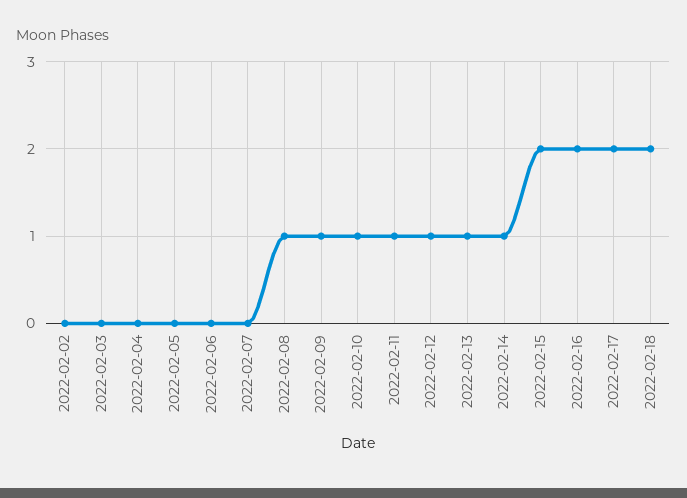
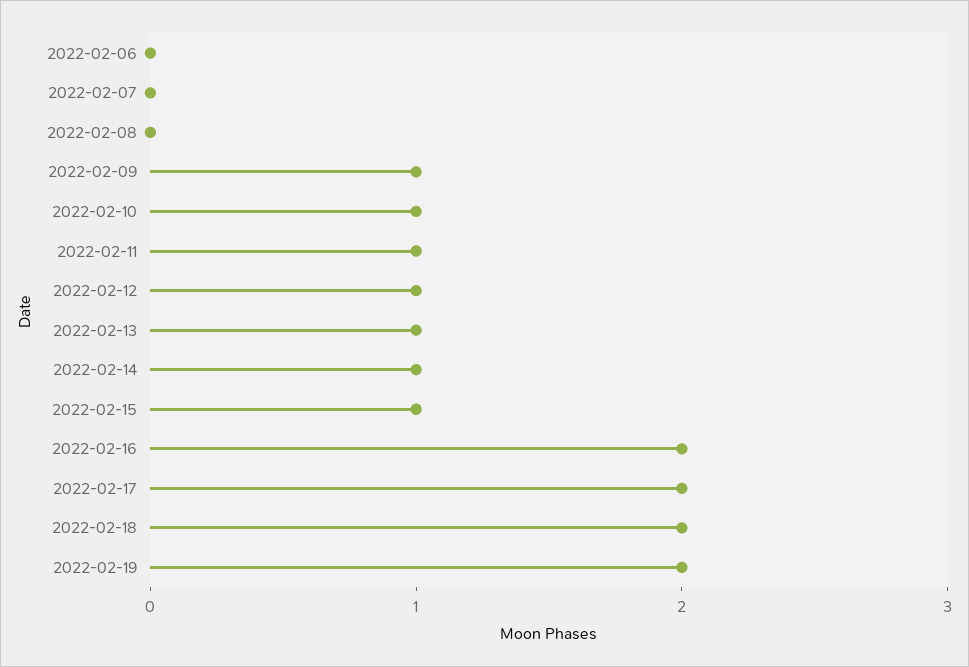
2022-02-02: 0 -> none
2022-02-03: 0 -> none
2022-02-04: 0 -> none
2022-02-05: 0 -> none
2022-02-08: 1 -> 0
2022-02-15: 2 -> 1
2022-02-19: none -> 2

